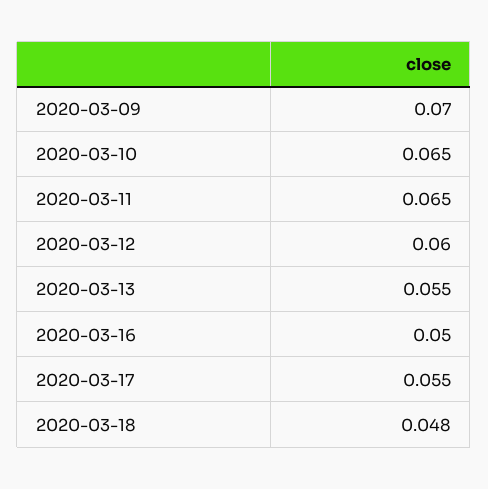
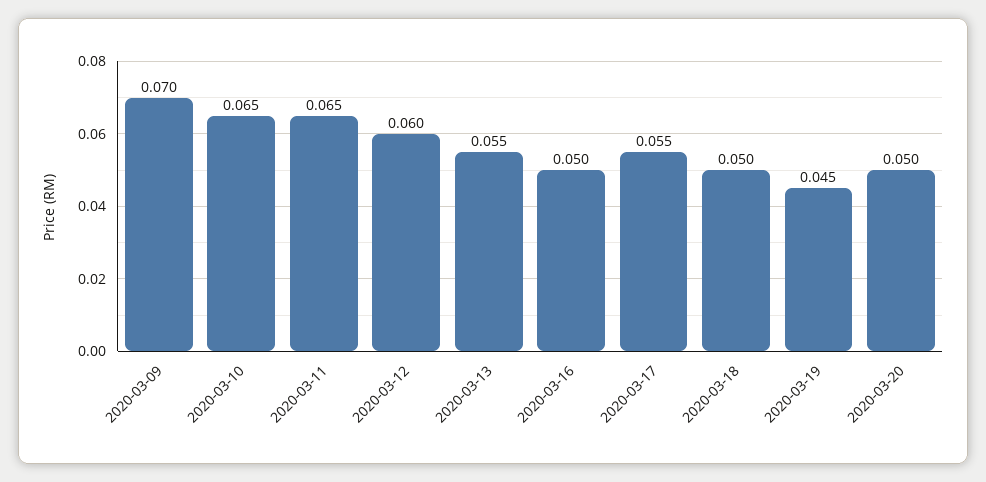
2020-03-18: 0.048 -> 0.05
2020-03-19: none -> 0.045
2020-03-20: none -> 0.05

